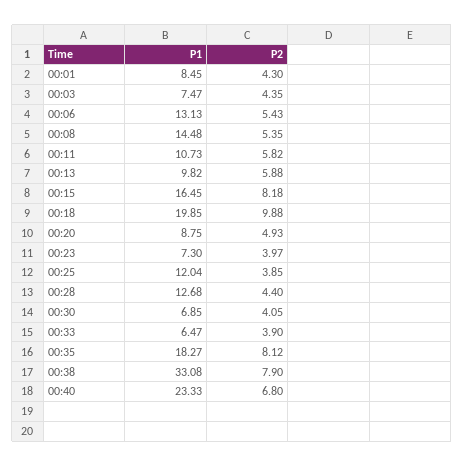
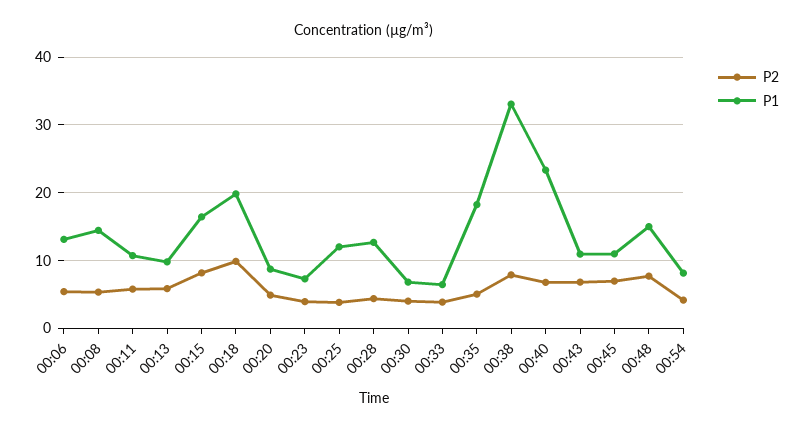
P1, 00:01: 8.45 -> none
P2, 00:01: 4.3 -> none
P1, 00:03: 7.47 -> none
P2, 00:03: 4.35 -> none
P2, 00:35: 8.12 -> 5
P2, 00:43: none -> 7
P1, 00:43: none -> 11
P2, 00:45: none -> 7
P1, 00:45: none -> 11
P2, 00:48: none -> 8
P1, 00:48: none -> 15
P2, 00:54: none -> 4
P1, 00:54: none -> 8

